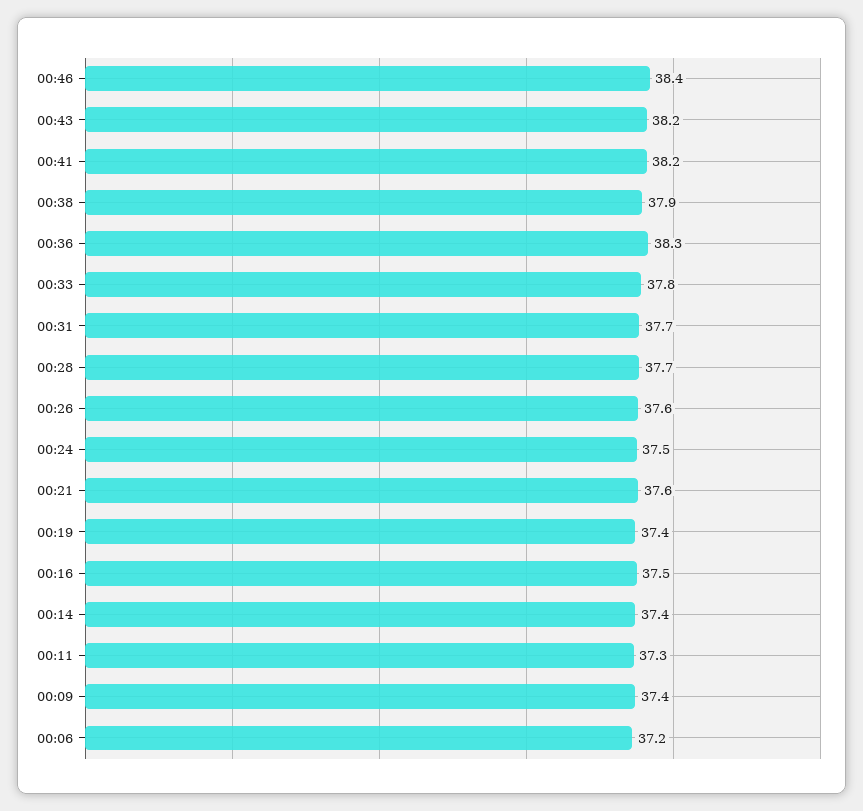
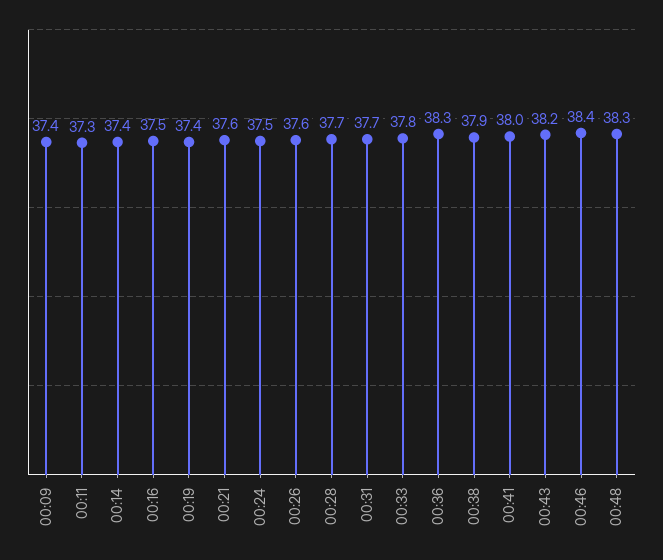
00:41: 38.2 -> 38
00:06: 37.2 -> none
00:48: none -> 38.3

